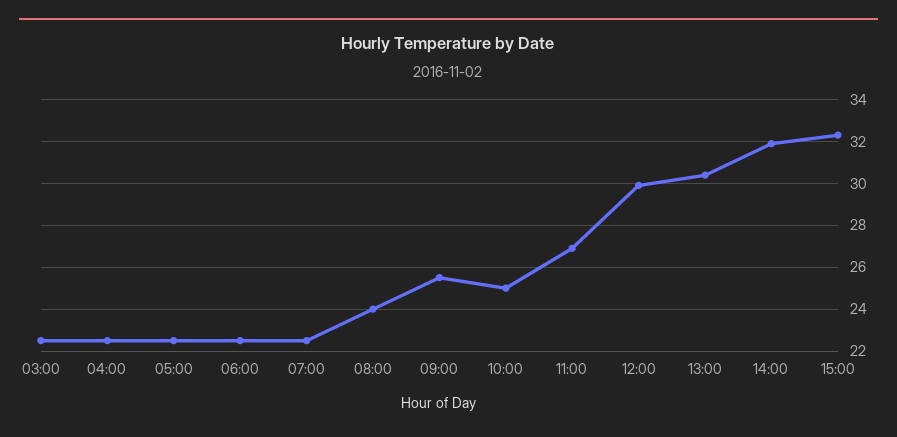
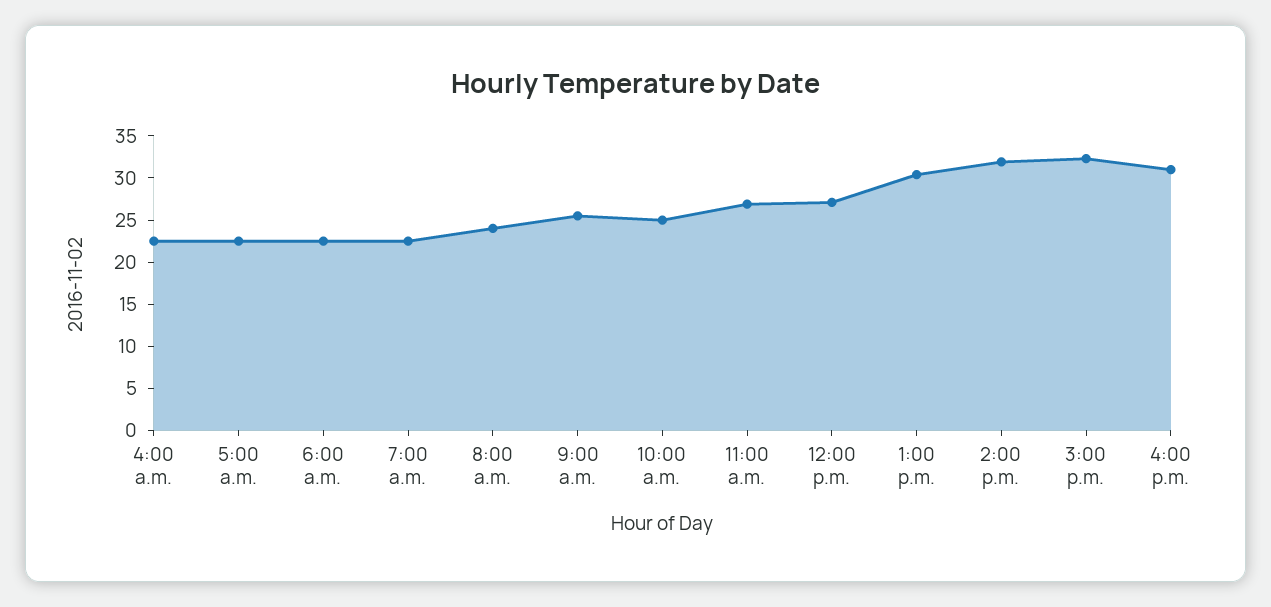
03:00: 22.5 -> none
12:00: 30 -> 27
4:00 p.m.: none -> 31

